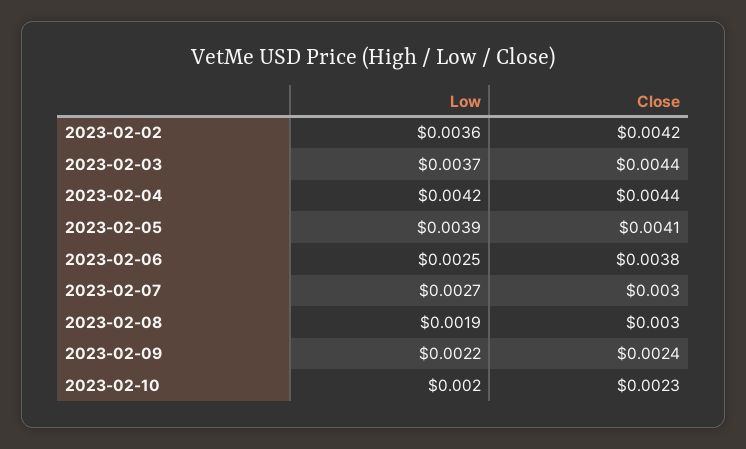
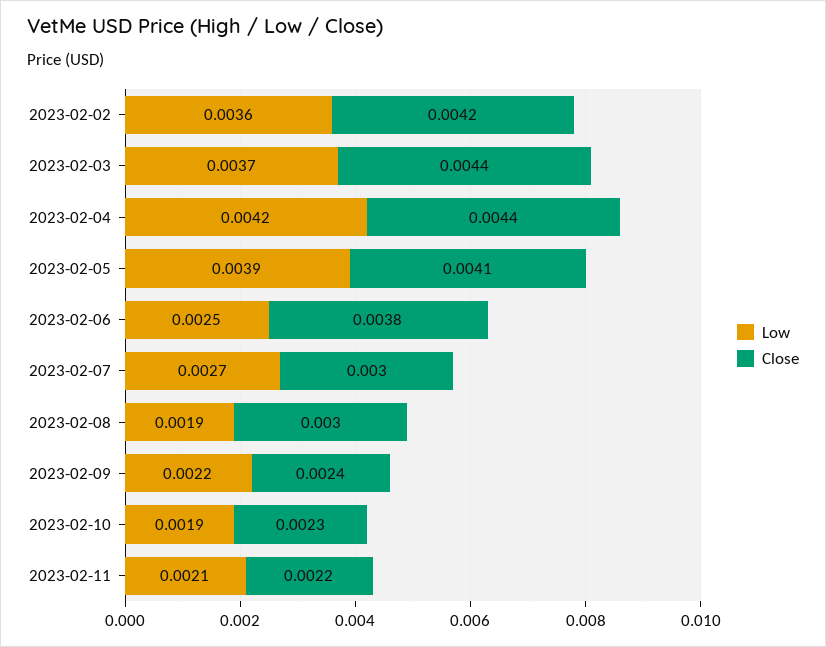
Low, 2023-02-10: 0.002 -> 0.0019
Low, 2023-02-11: none -> 0.0021
Close, 2023-02-11: none -> 0.0022

